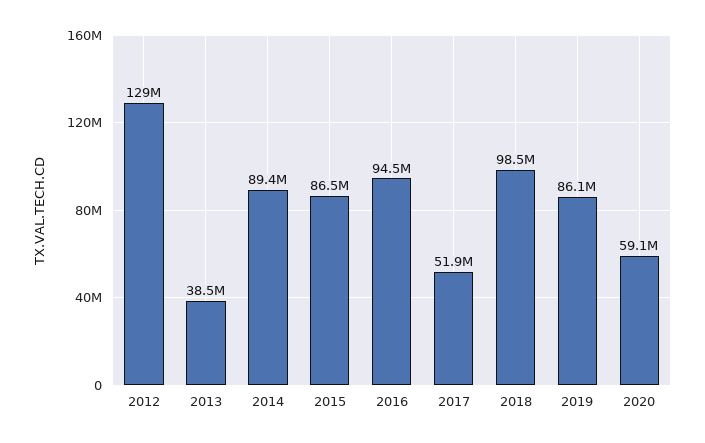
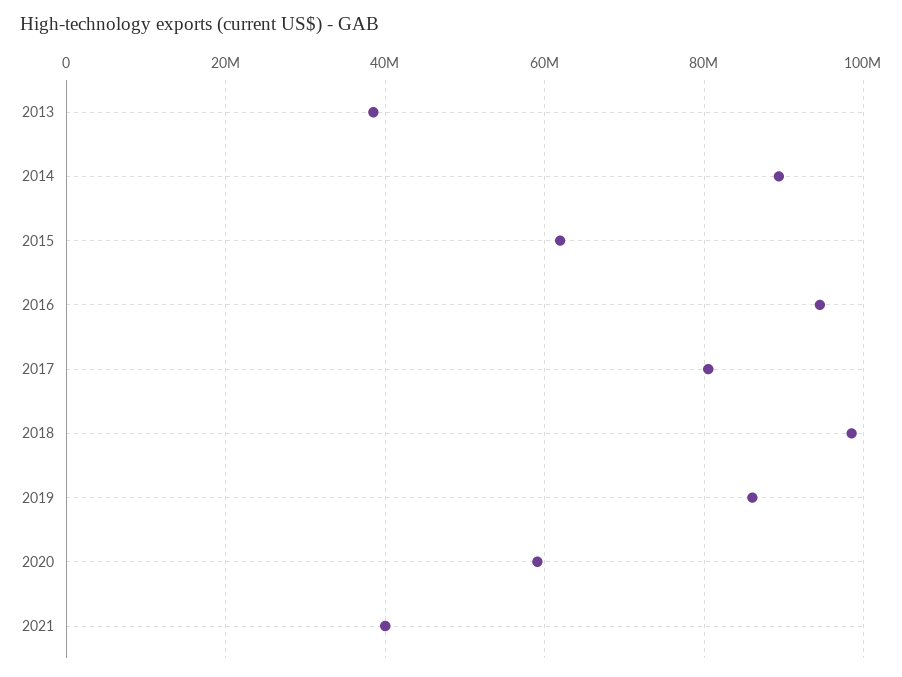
2012: 129000000 -> none
2015: 86500000 -> 62000000
2017: 51900000 -> 80000000
2021: none -> 40000000

